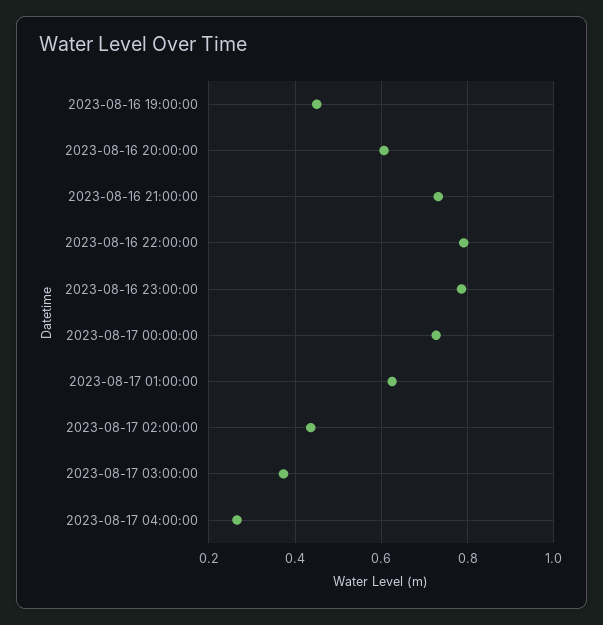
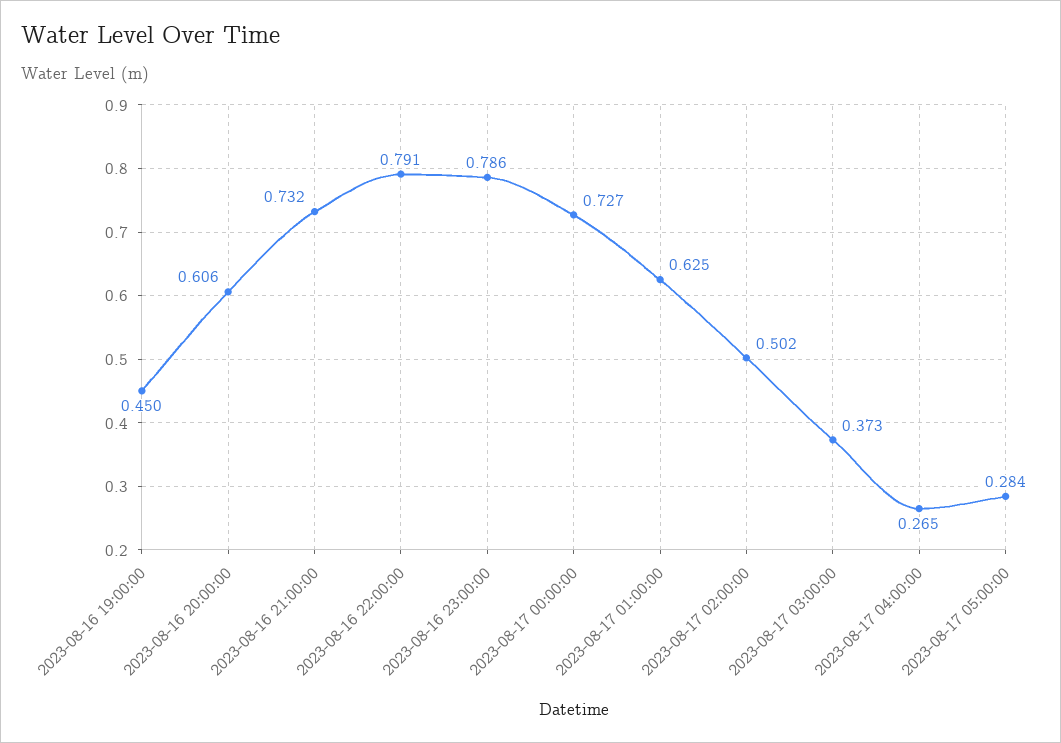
2023-08-17 02:00:00: 0.44 -> 0.502
2023-08-17 05:00:00: none -> 0.284

